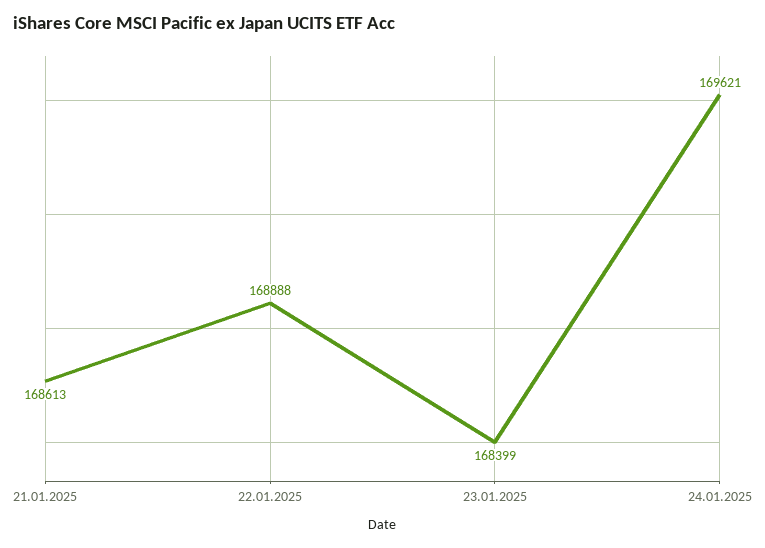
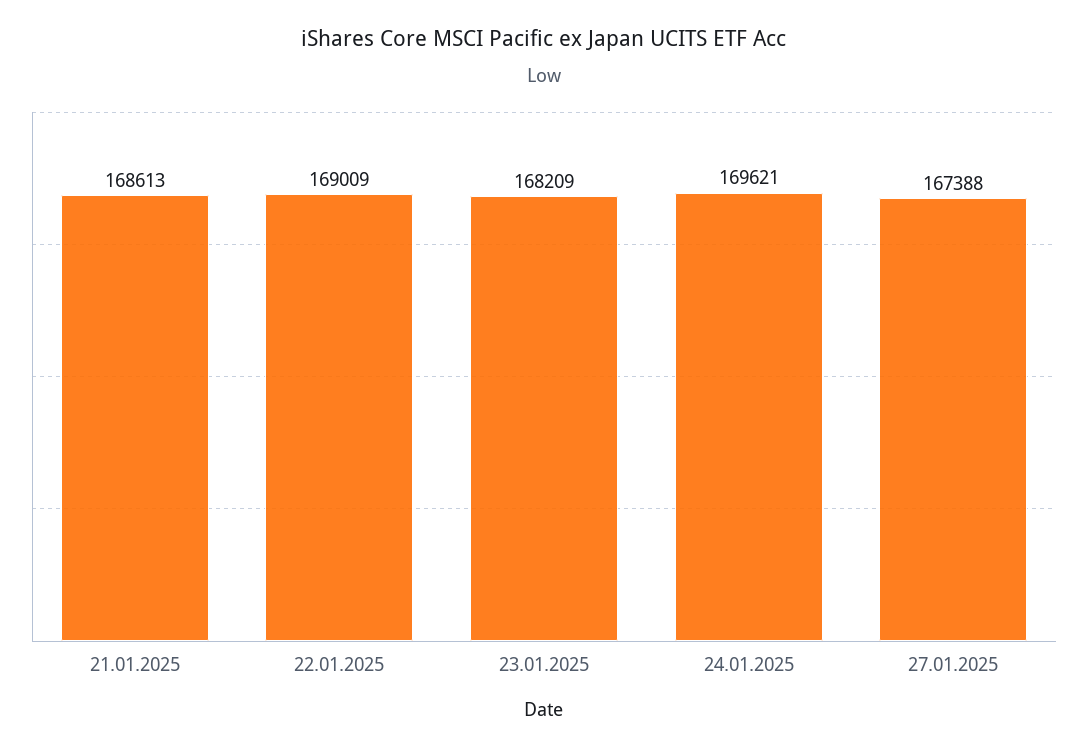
22.01.2025: 168888 -> 169009
23.01.2025: 168399 -> 168209
27.01.2025: none -> 167388

